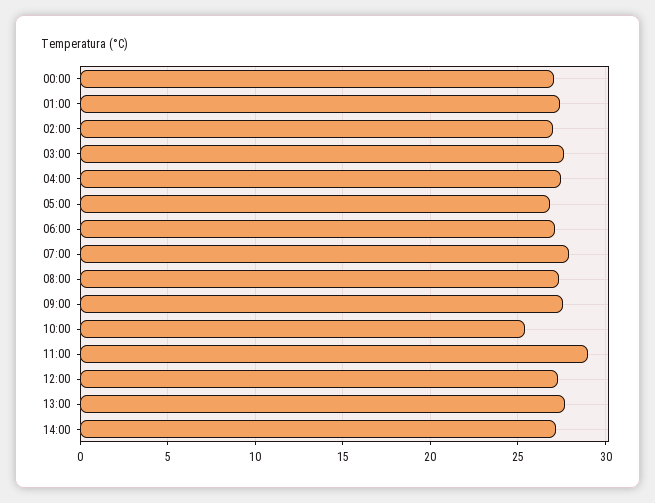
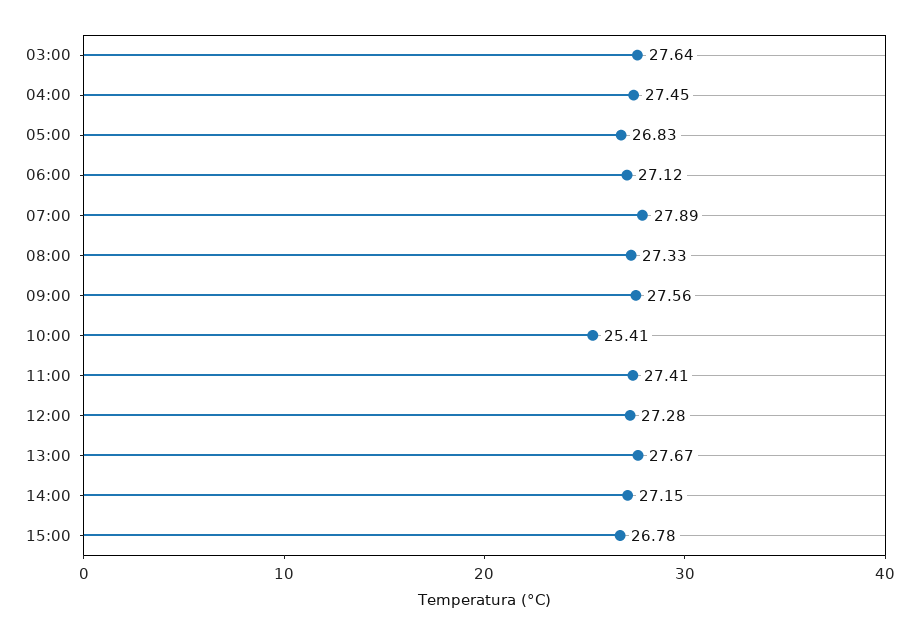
00:00: 27 -> none
01:00: 27.5 -> none
02:00: 27 -> none
11:00: 29 -> 27.41
15:00: none -> 26.78

